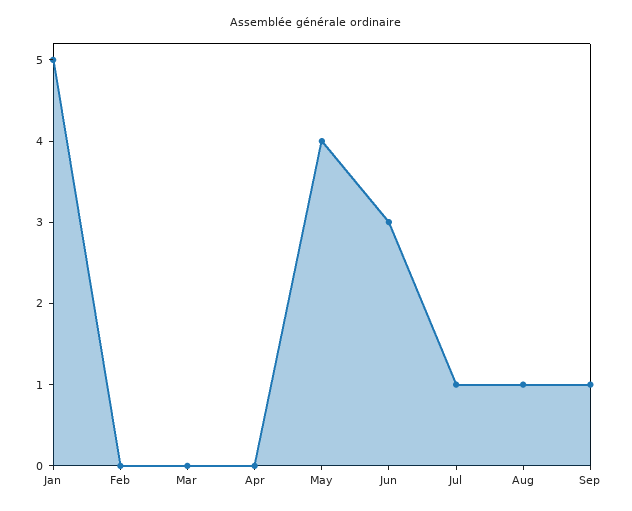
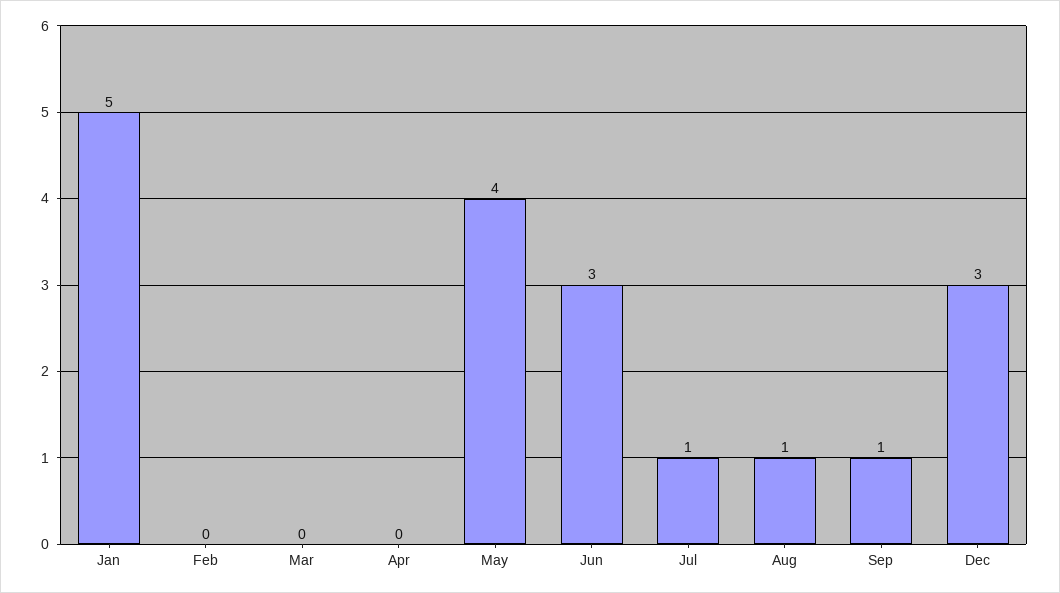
Dec: none -> 3

